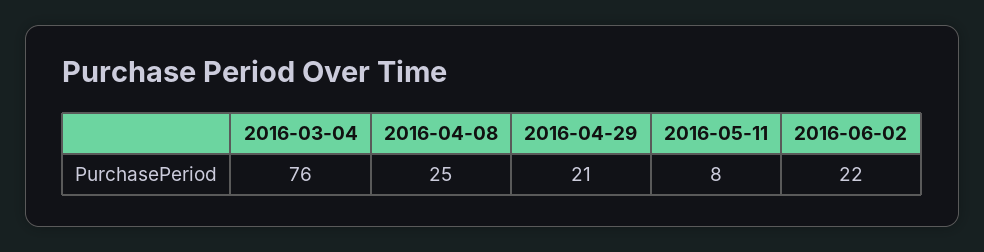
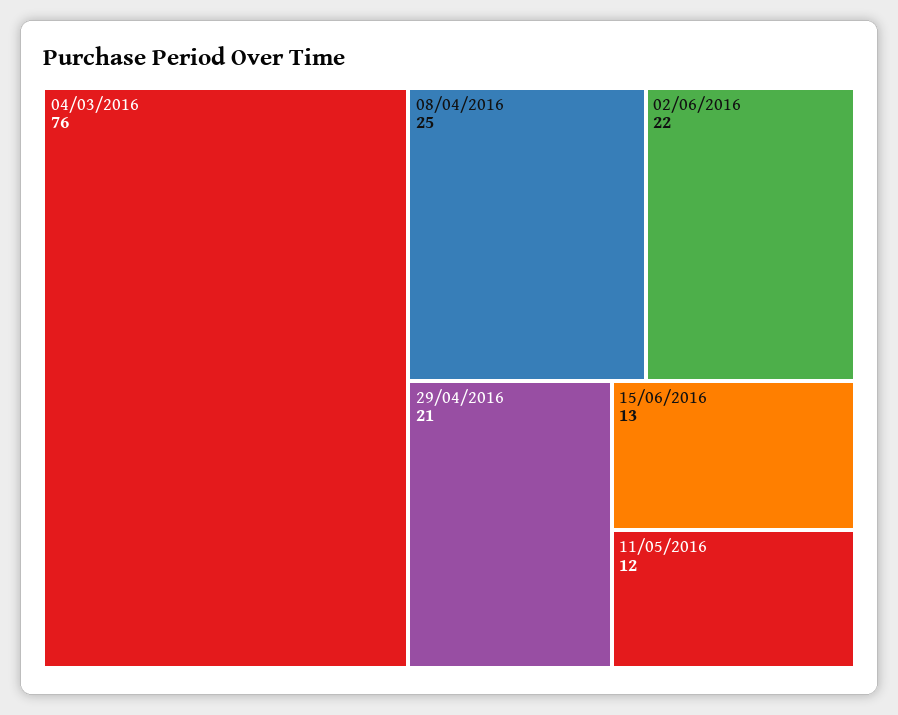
2016-05-11: 8 -> 12
15/06/2016: none -> 13

